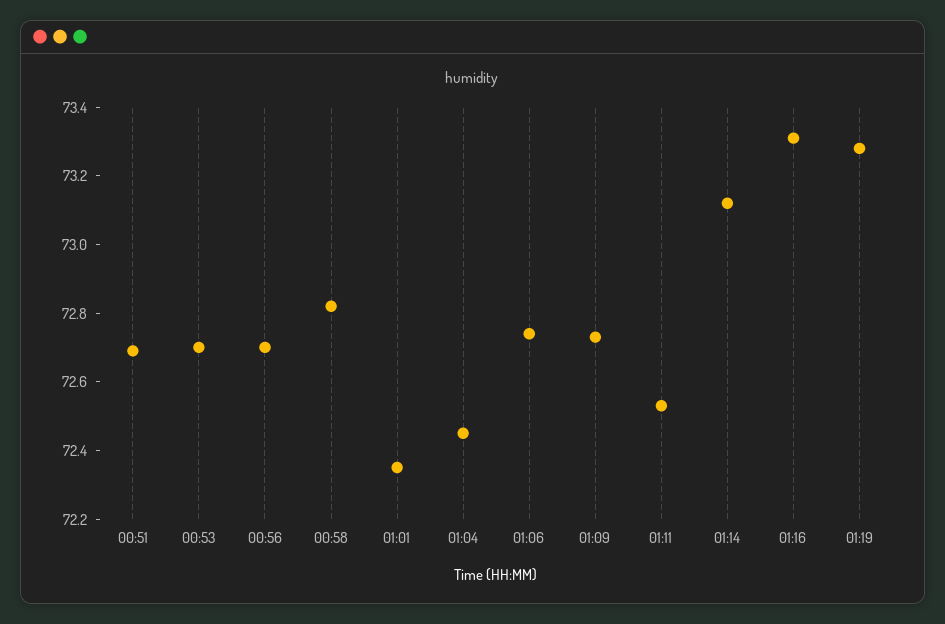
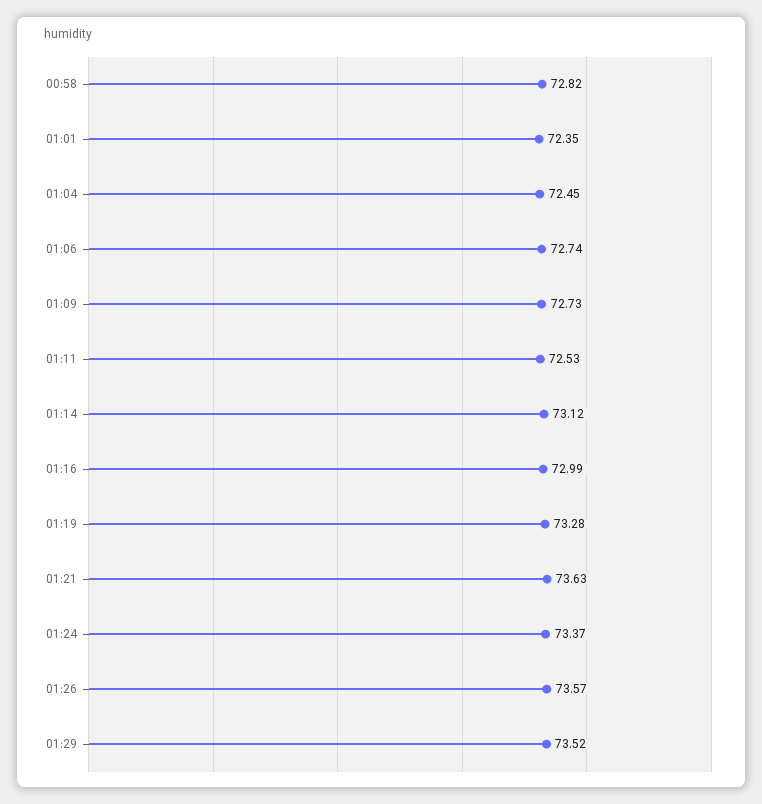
00:51: 72.7 -> none
00:53: 72.7 -> none
00:56: 72.7 -> none
01:16: 73.3 -> 72.99
01:21: none -> 73.63
01:24: none -> 73.37
01:26: none -> 73.57
01:29: none -> 73.52

